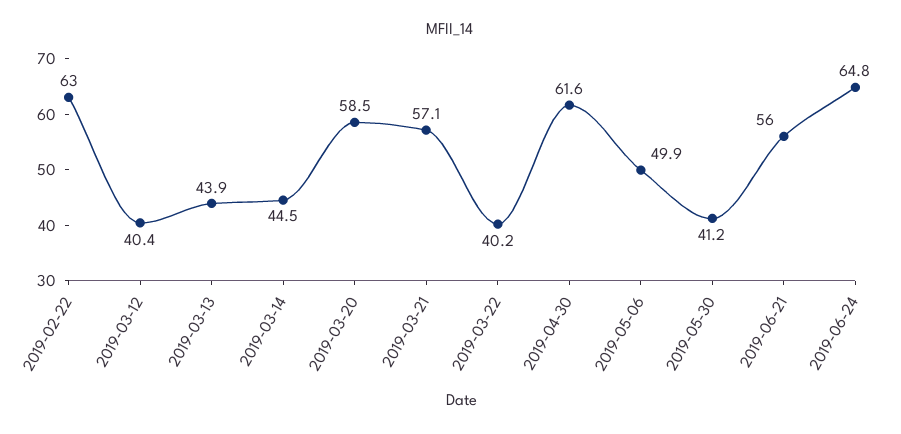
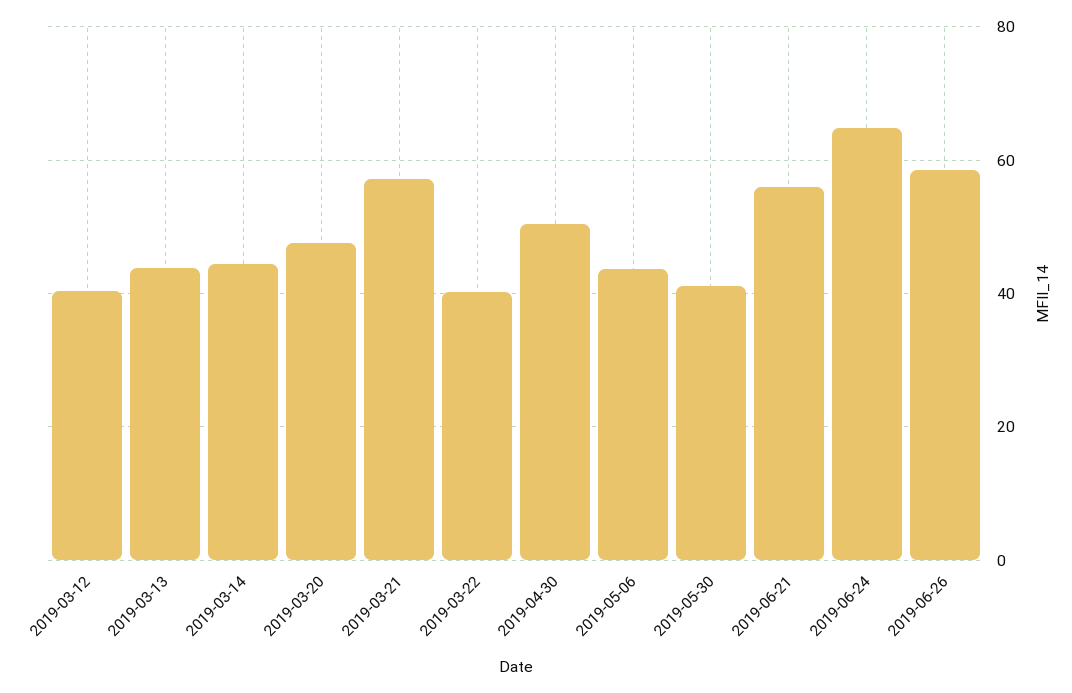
2019-02-22: 63 -> none
2019-03-20: 58.5 -> 48
2019-04-30: 61.6 -> 50
2019-05-06: 49.9 -> 44
2019-06-26: none -> 58

